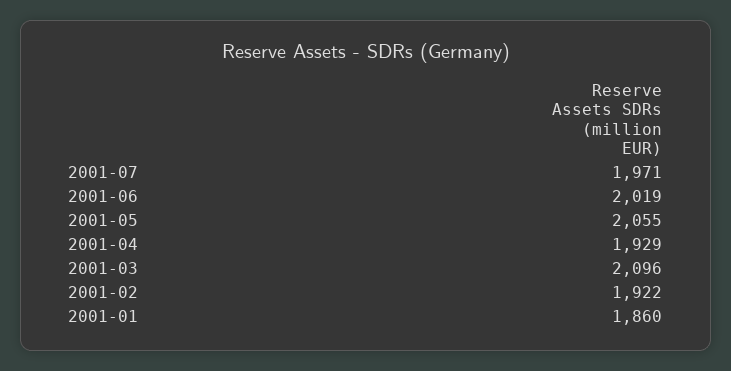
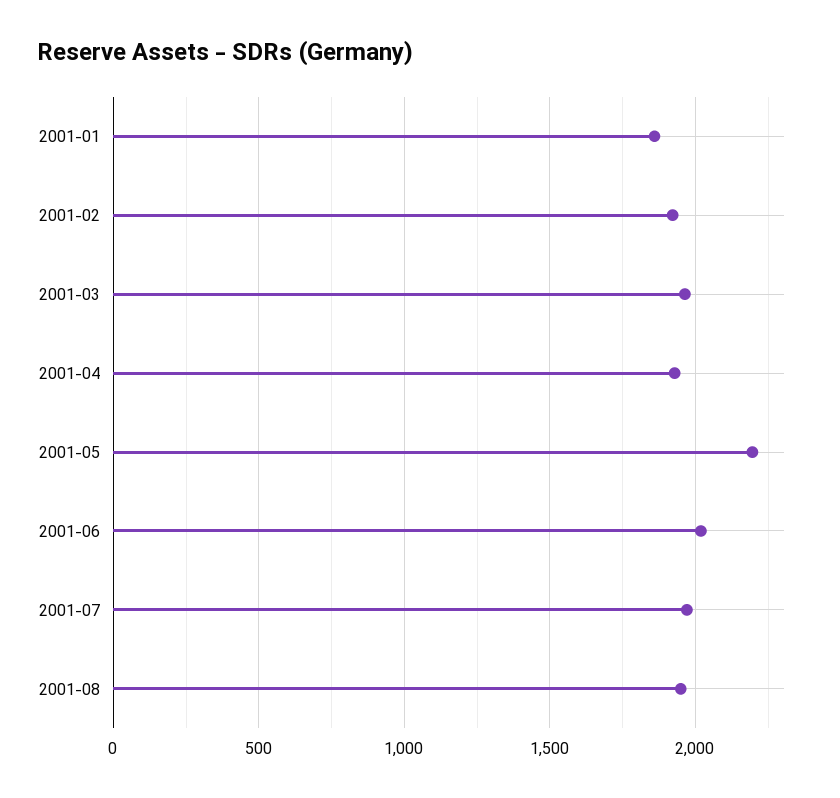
2001-05: 2055 -> 2200
2001-03: 2096 -> 1950
2001-08: none -> 1950

